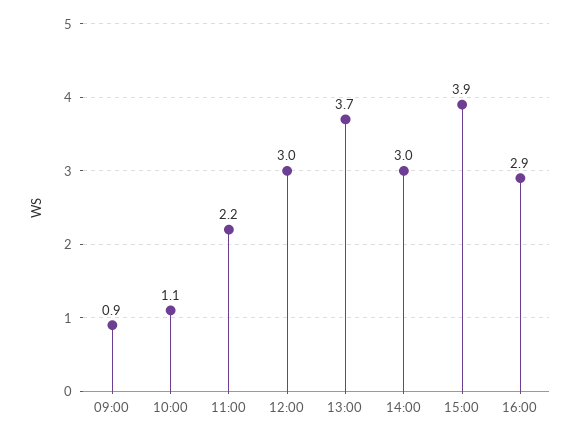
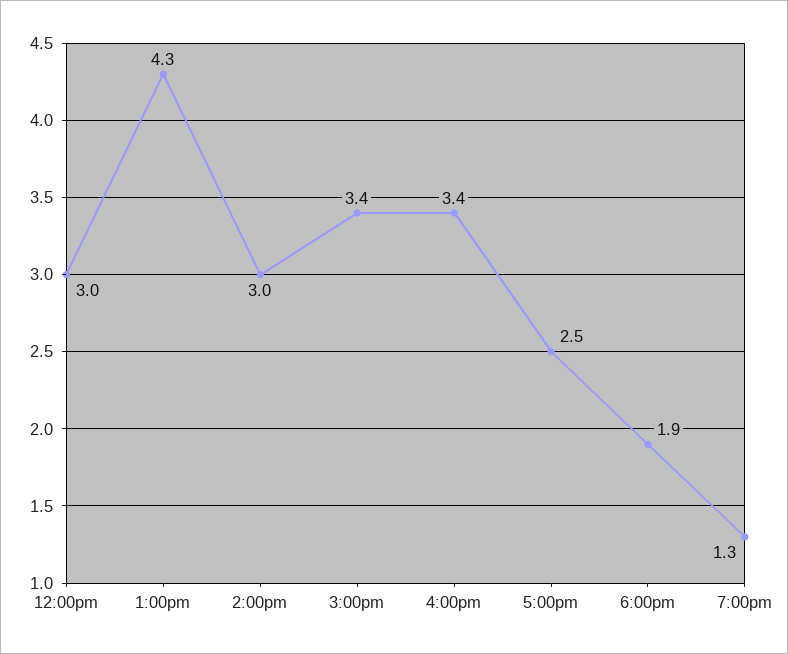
09:00: 0.9 -> none
10:00: 1.1 -> none
11:00: 2.2 -> none
13:00: 3.7 -> 4.3
15:00: 3.9 -> 3.4
16:00: 2.9 -> 3.4
5:00pm: none -> 2.5
6:00pm: none -> 1.9
7:00pm: none -> 1.3

